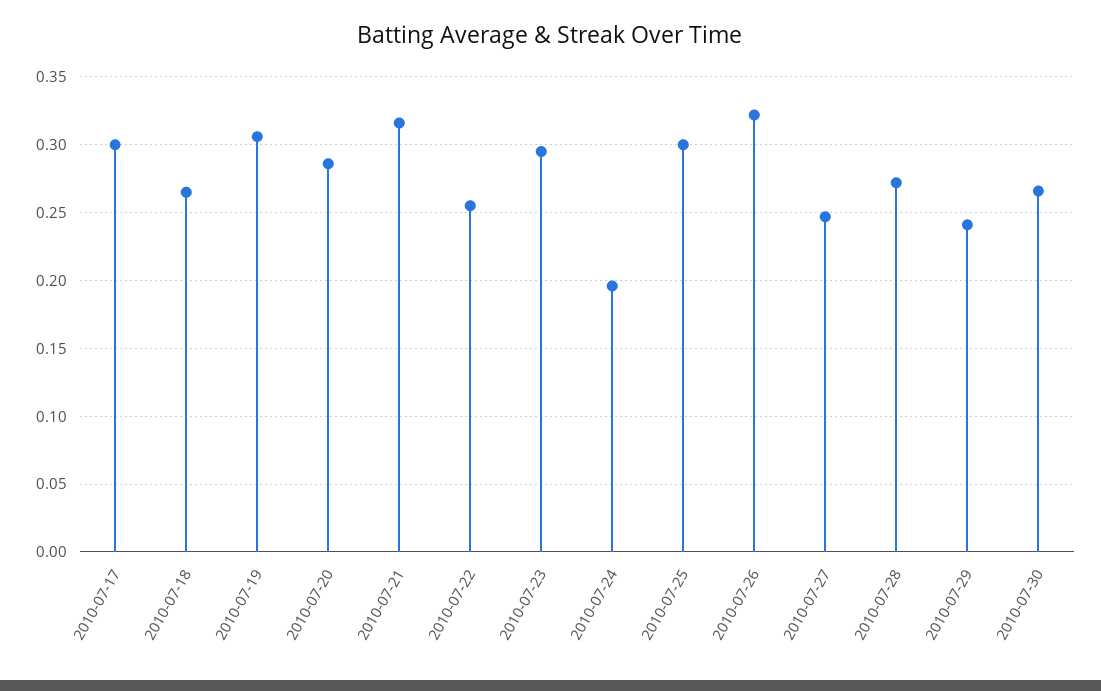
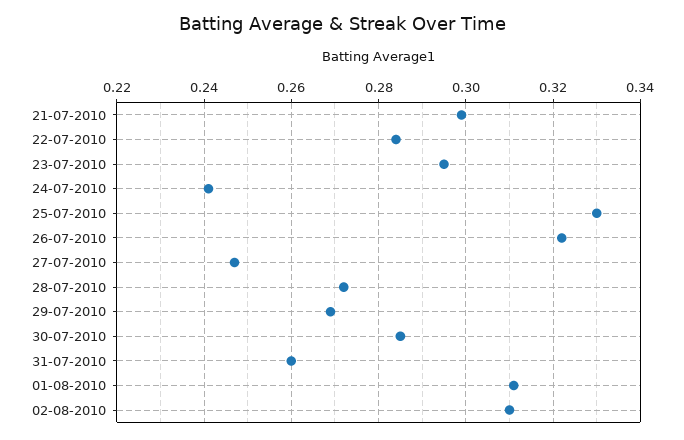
2010-07-17: 0.3 -> none
2010-07-18: 0.265 -> none
2010-07-19: 0.305 -> none
2010-07-20: 0.285 -> none
2010-07-21: 0.315 -> 0.3
2010-07-22: 0.255 -> 0.285
2010-07-24: 0.195 -> 0.24
2010-07-25: 0.3 -> 0.33
2010-07-29: 0.24 -> 0.27
2010-07-30: 0.265 -> 0.285
31-07-2010: none -> 0.26
01-08-2010: none -> 0.31
02-08-2010: none -> 0.31

